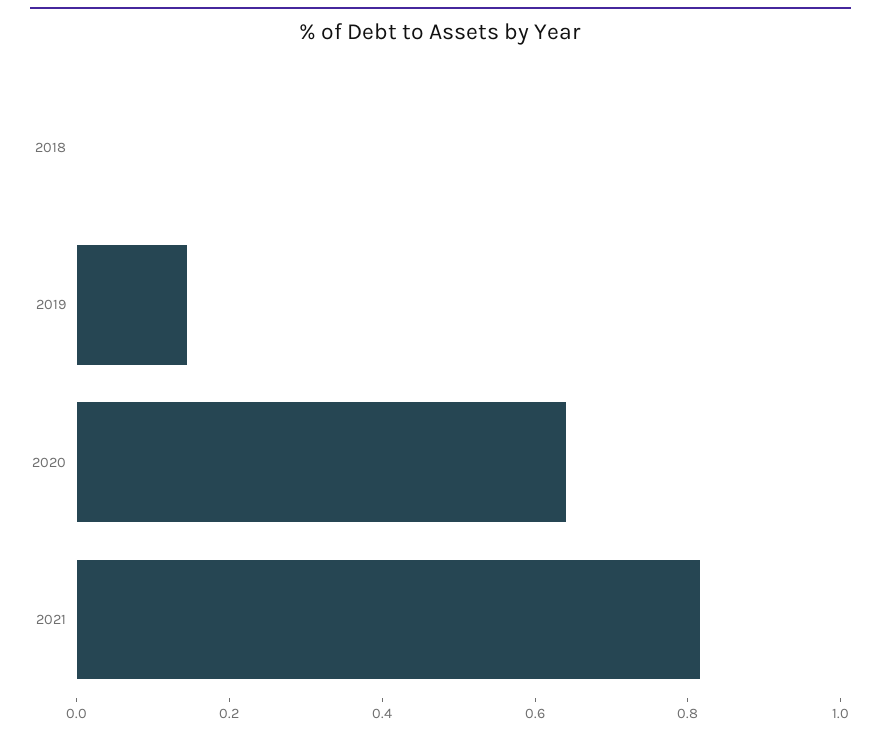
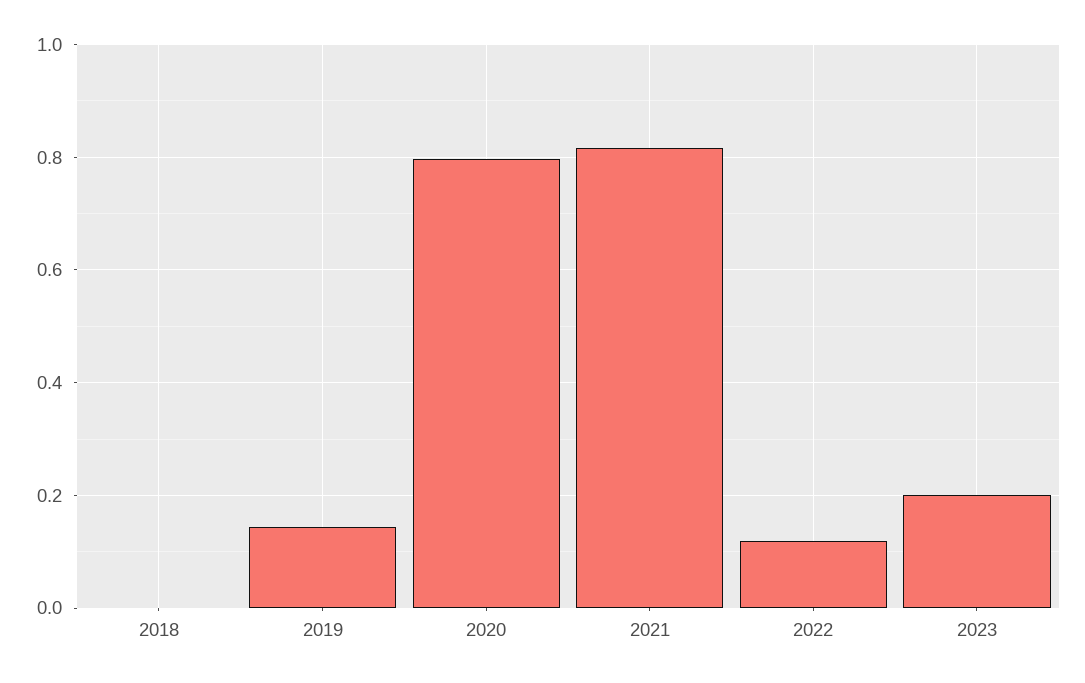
2020: 0.65 -> 0.8
2022: none -> 0.12
2023: none -> 0.2

